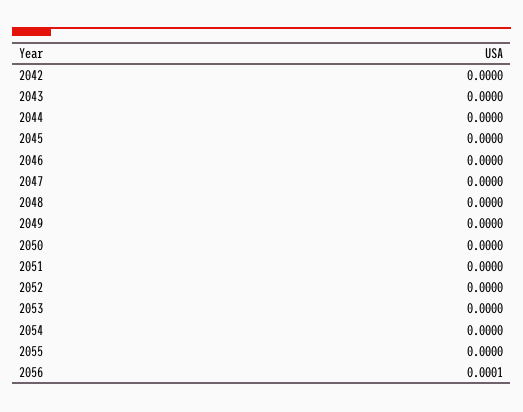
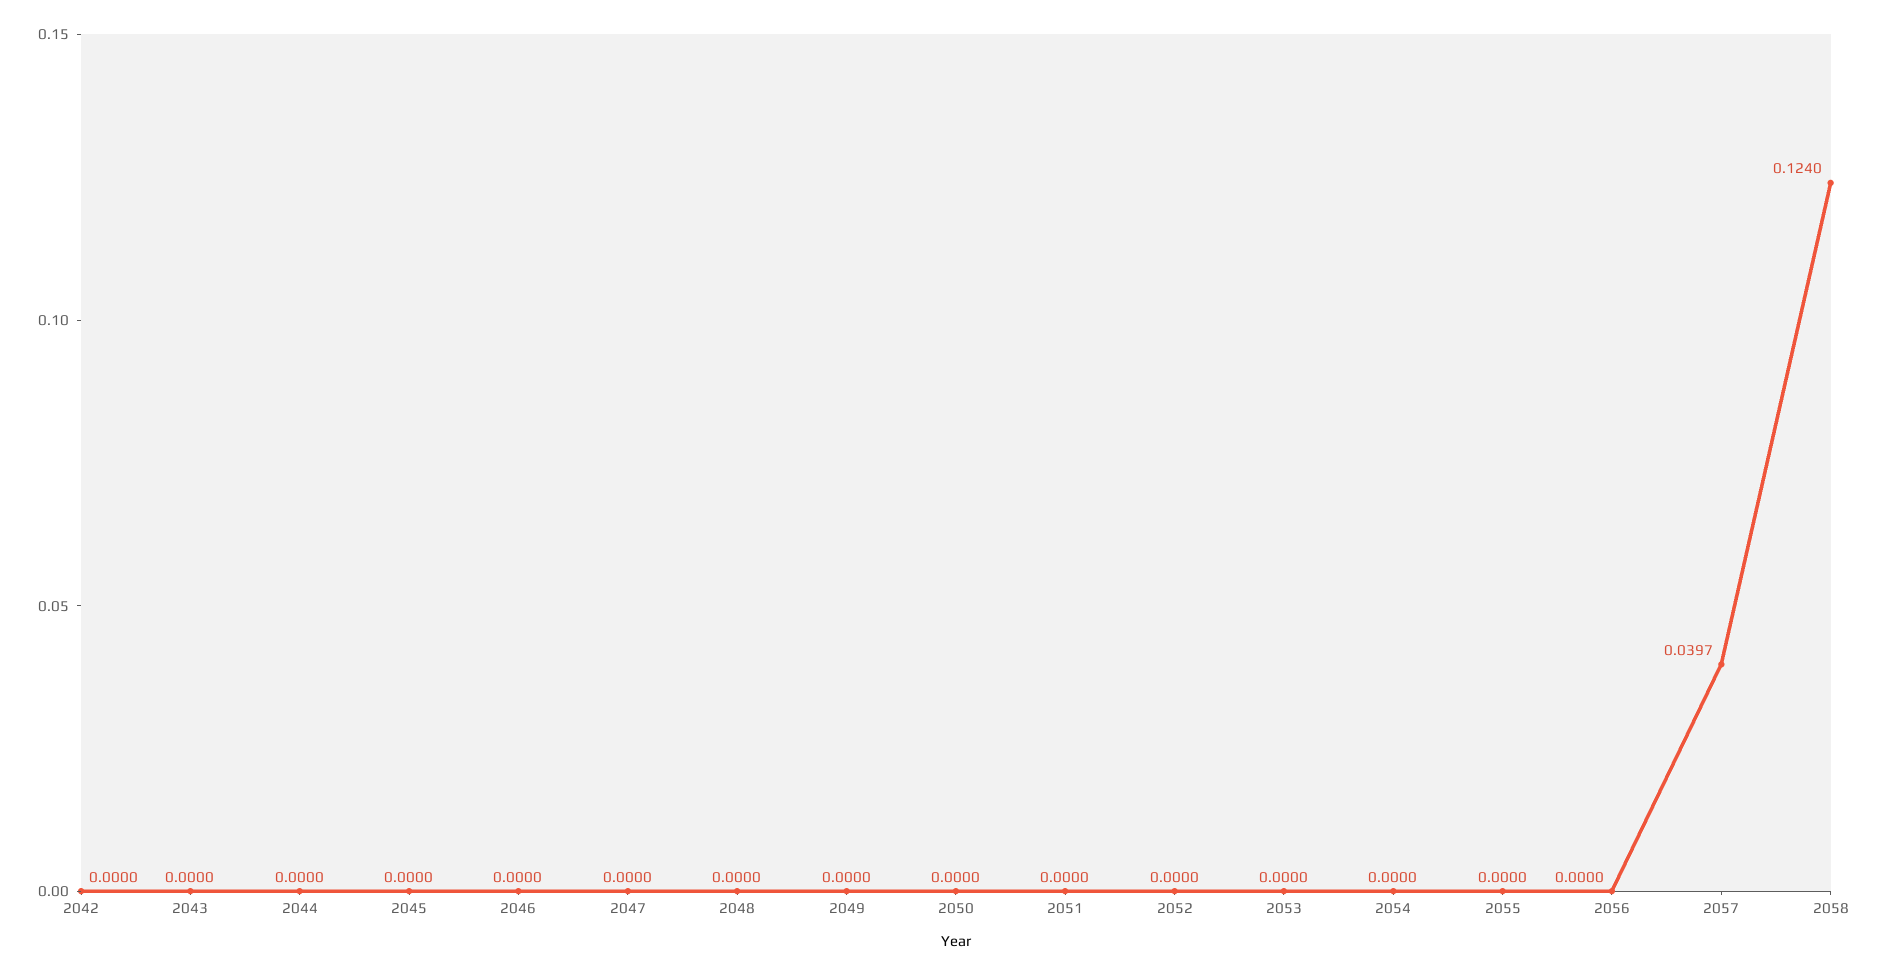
2056: 0.0001 -> 0
2057: none -> 0.0397
2058: none -> 0.124

